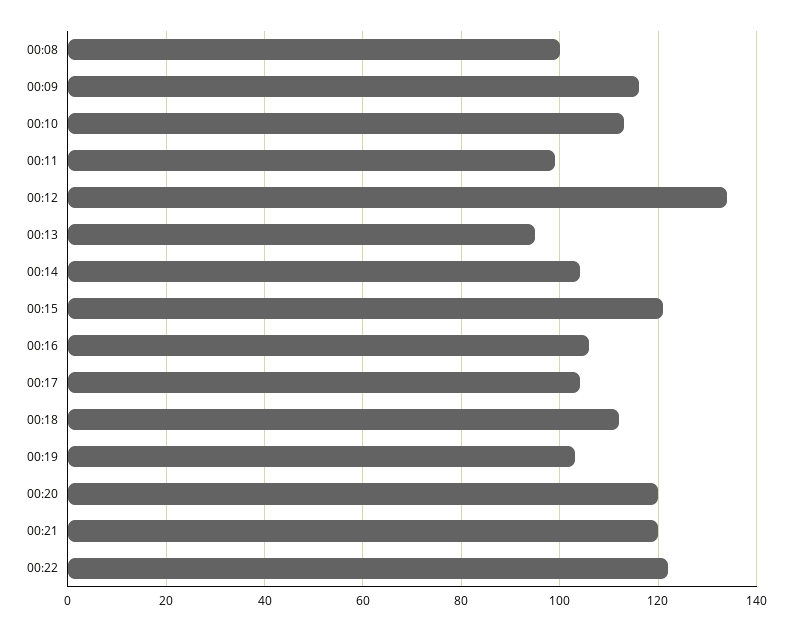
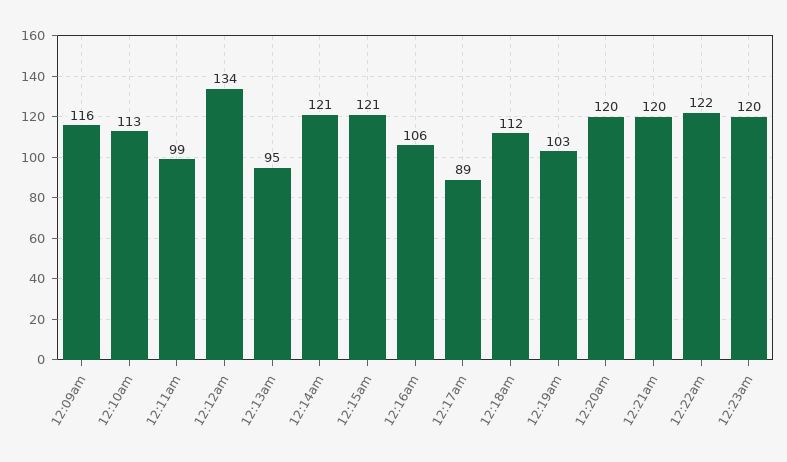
00:08: 100 -> none
00:14: 105 -> 121
00:17: 105 -> 89
12:23am: none -> 120

